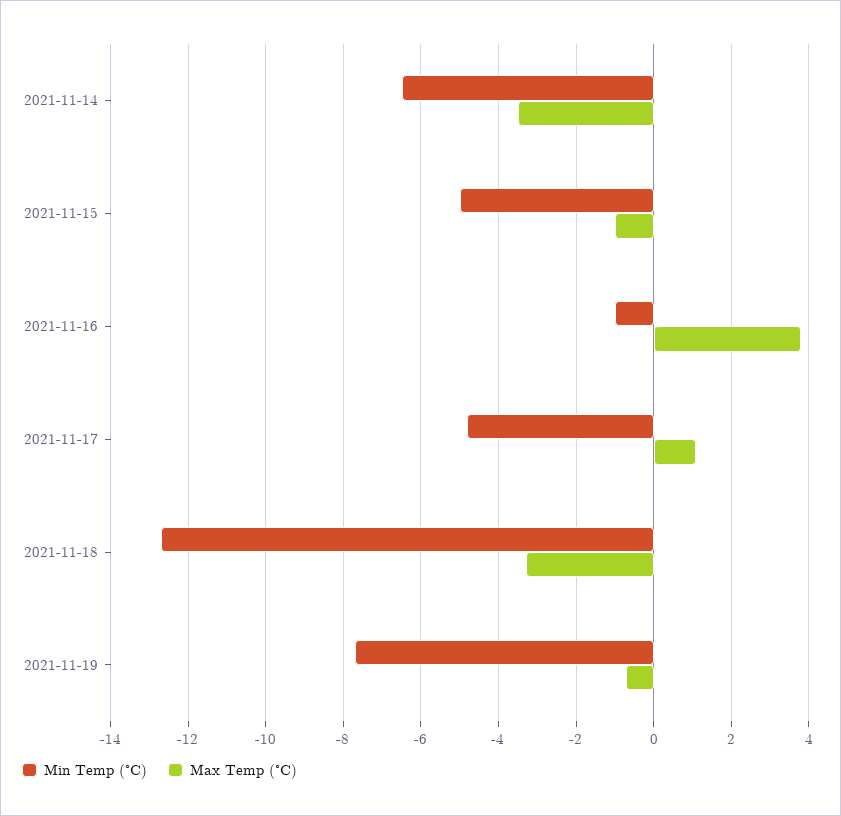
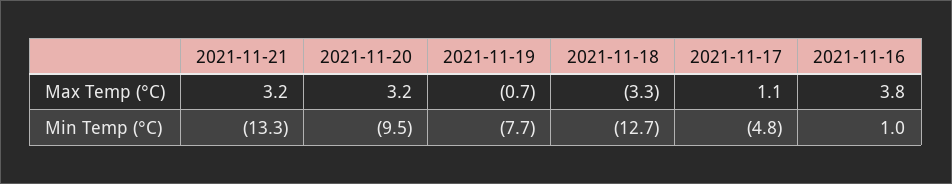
Min Temp (°C), 2021-11-14: -6.5 -> none
Max Temp (°C), 2021-11-14: -3.5 -> none
Min Temp (°C), 2021-11-15: -5 -> none
Max Temp (°C), 2021-11-15: -1 -> none
Min Temp (°C), 2021-11-16: -1 -> 1
Max Temp (°C), 2021-11-21: none -> 3.2
Max Temp (°C), 2021-11-20: none -> 3.2
Min Temp (°C), 2021-11-21: none -> -13.3
Min Temp (°C), 2021-11-20: none -> -9.5

